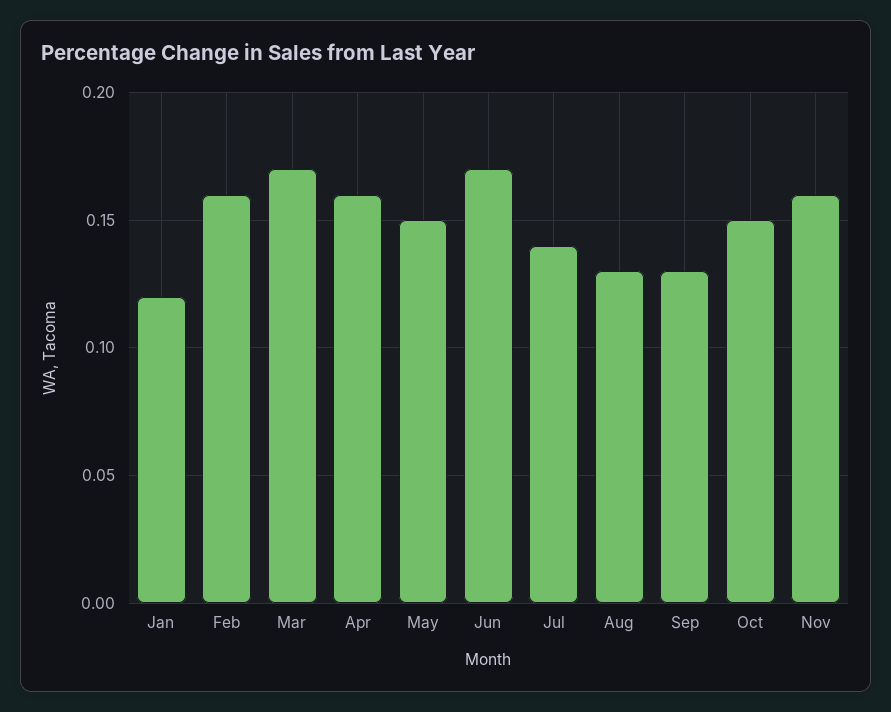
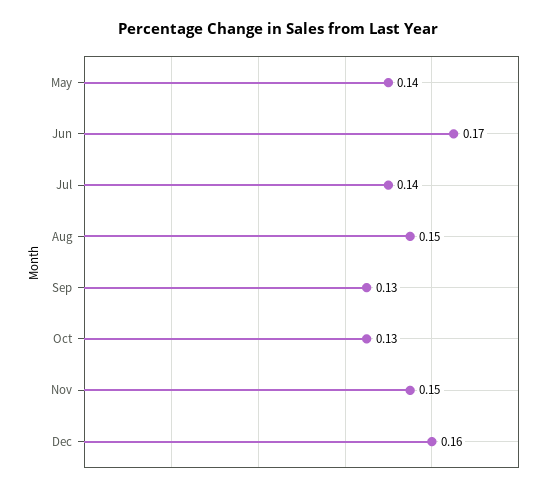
Jan: 0.12 -> none
Feb: 0.16 -> none
Mar: 0.17 -> none
Apr: 0.16 -> none
May: 0.15 -> 0.14
Aug: 0.13 -> 0.15
Oct: 0.15 -> 0.13
Nov: 0.16 -> 0.15
Dec: none -> 0.16

